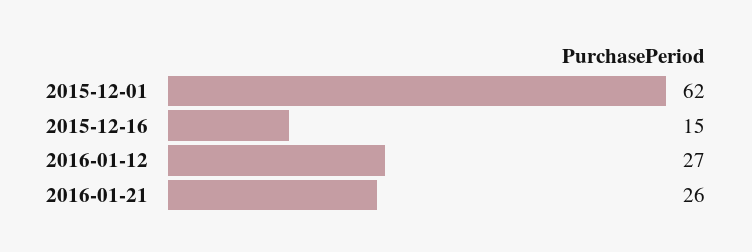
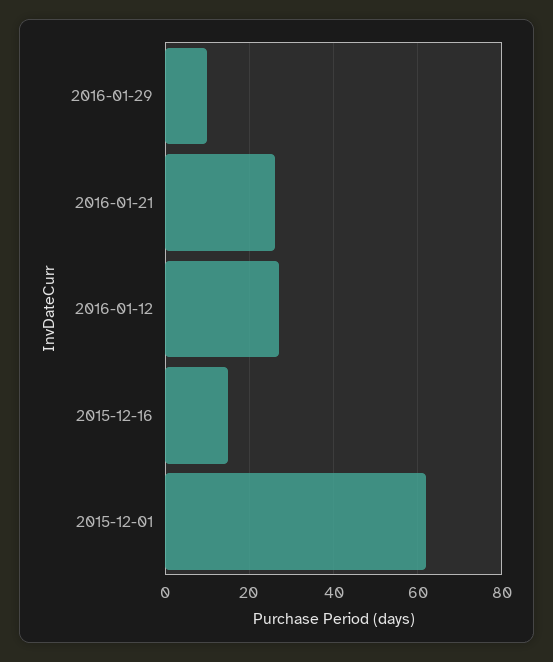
2016-01-29: none -> 10

